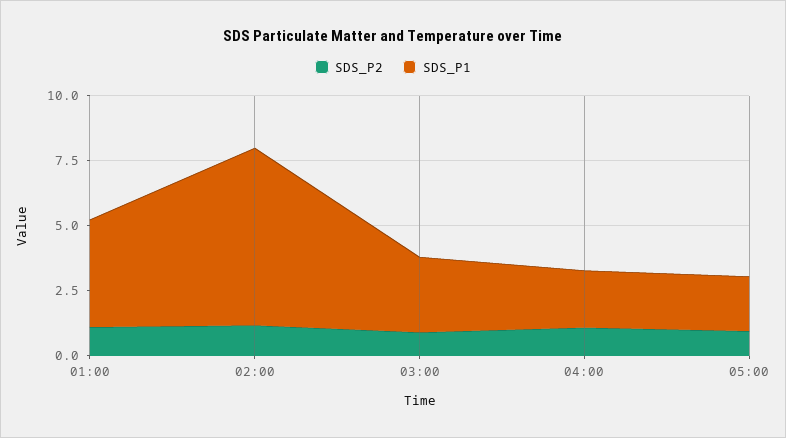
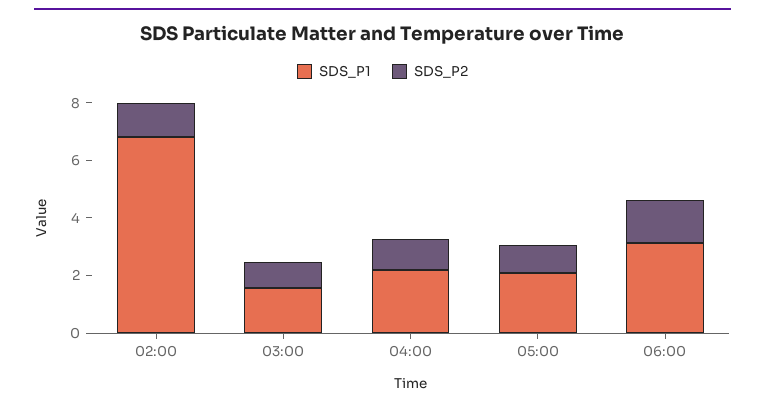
SDS_P2, 01:00: 1 -> none
SDS_P1, 01:00: 4 -> none
SDS_P1, 03:00: 3 -> 1.5
SDS_P1, 06:00: none -> 3
SDS_P2, 06:00: none -> 1.5

